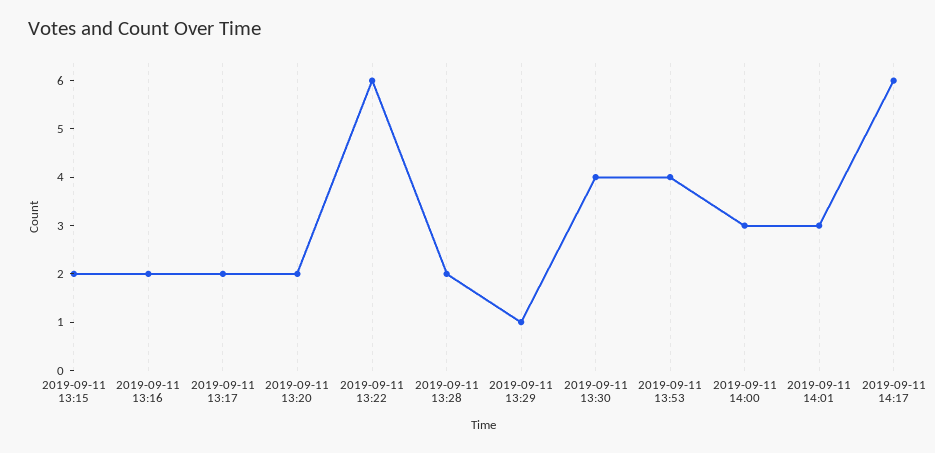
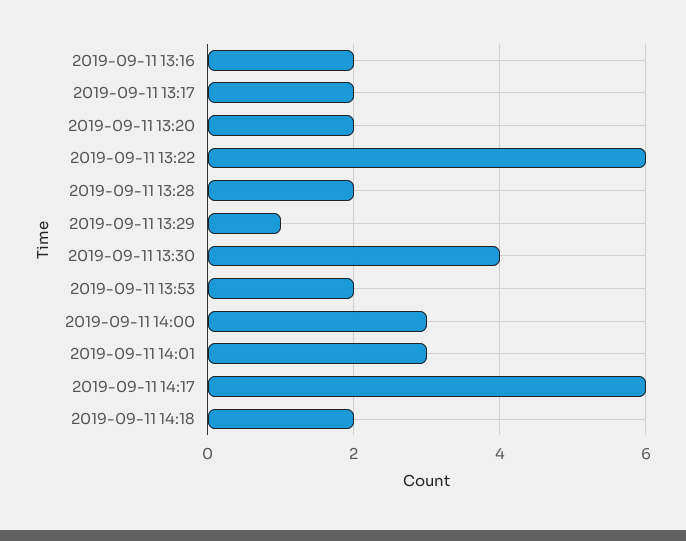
2019-09-11 13:15: 2 -> none
2019-09-11 13:53: 4 -> 2
2019-09-11 14:18: none -> 2

